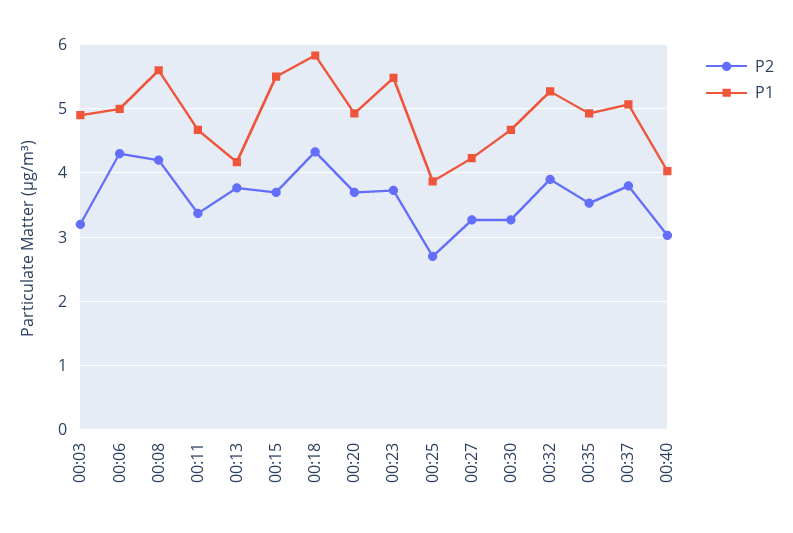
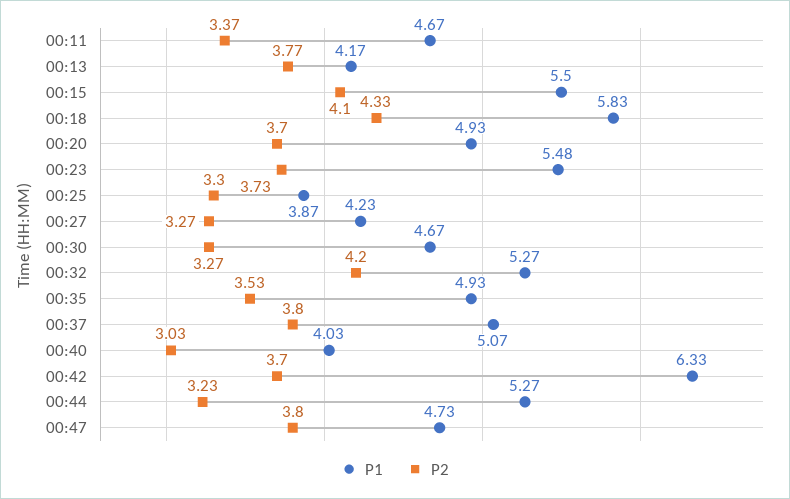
P2, 00:03: 3.2 -> none
P1, 00:03: 4.9 -> none
P2, 00:06: 4.3 -> none
P1, 00:06: 5 -> none
P2, 00:08: 4.2 -> none
P1, 00:08: 5.6 -> none
P2, 00:15: 3.7 -> 4.1
P2, 00:25: 2.7 -> 3.3
P2, 00:32: 3.9 -> 4.2
P1, 00:42: none -> 6.33
P2, 00:42: none -> 3.7
P1, 00:44: none -> 5.27
P2, 00:44: none -> 3.23
P1, 00:47: none -> 4.73
P2, 00:47: none -> 3.8

